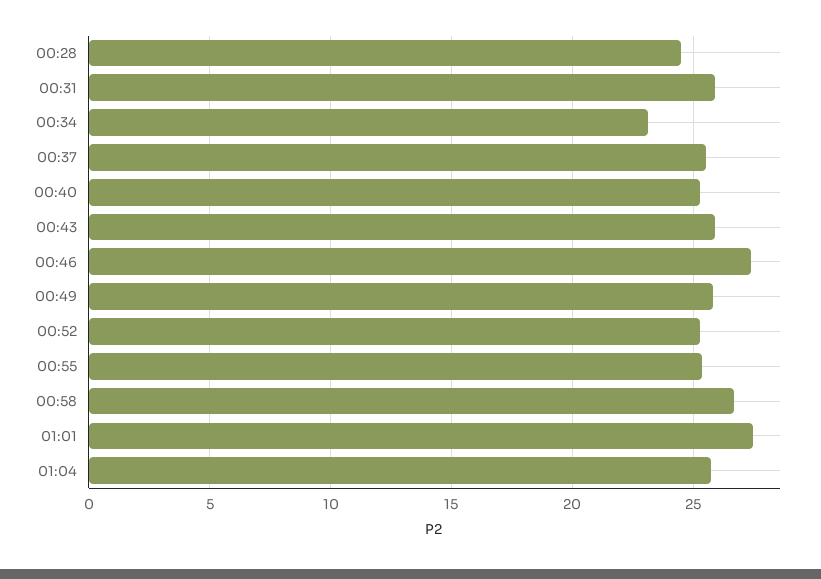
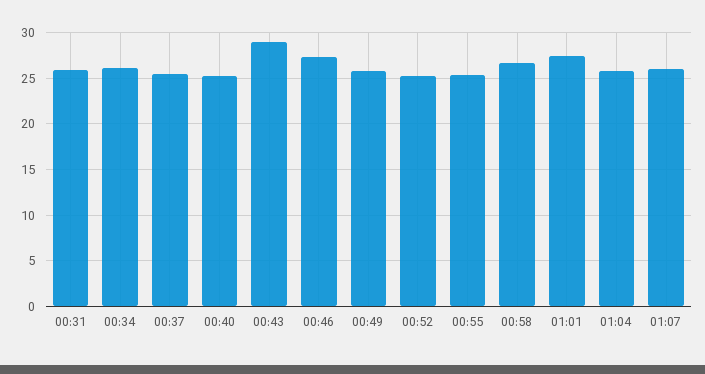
00:28: 24.5 -> none
00:34: 23 -> 26
00:43: 26 -> 29
01:07: none -> 26

